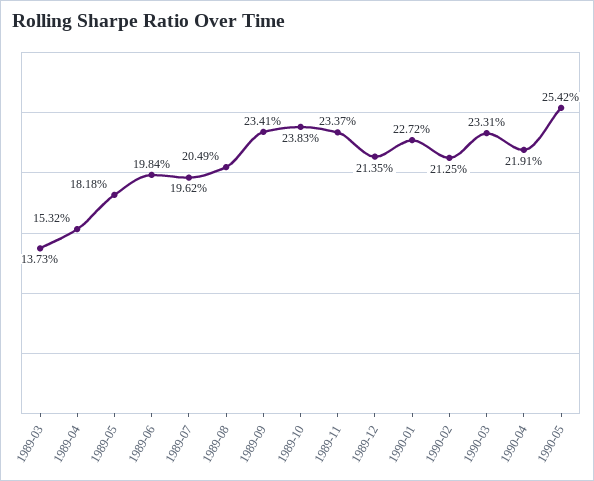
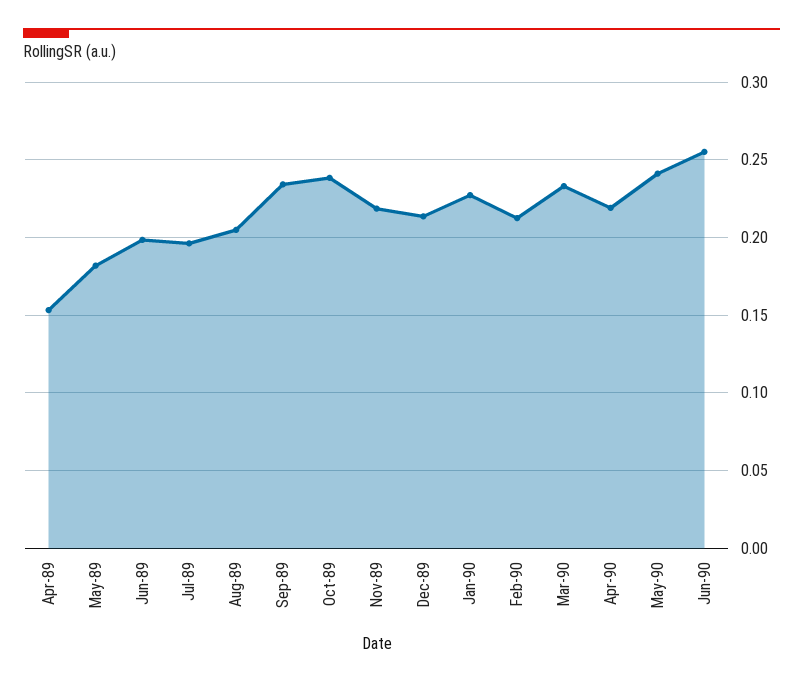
1989-03: 0.1373 -> none
1989-11: 0.2337 -> 0.22
1990-05: 0.2542 -> 0.24
Jun-90: none -> 0.255

